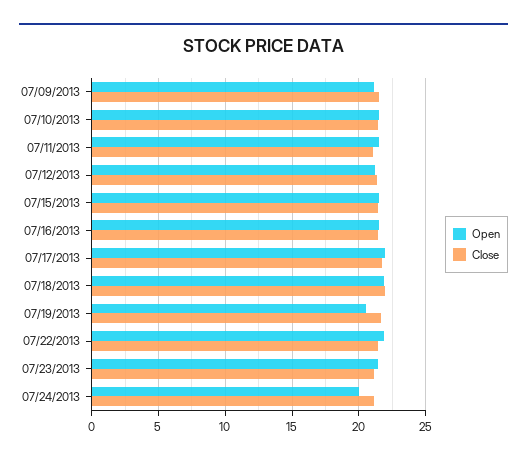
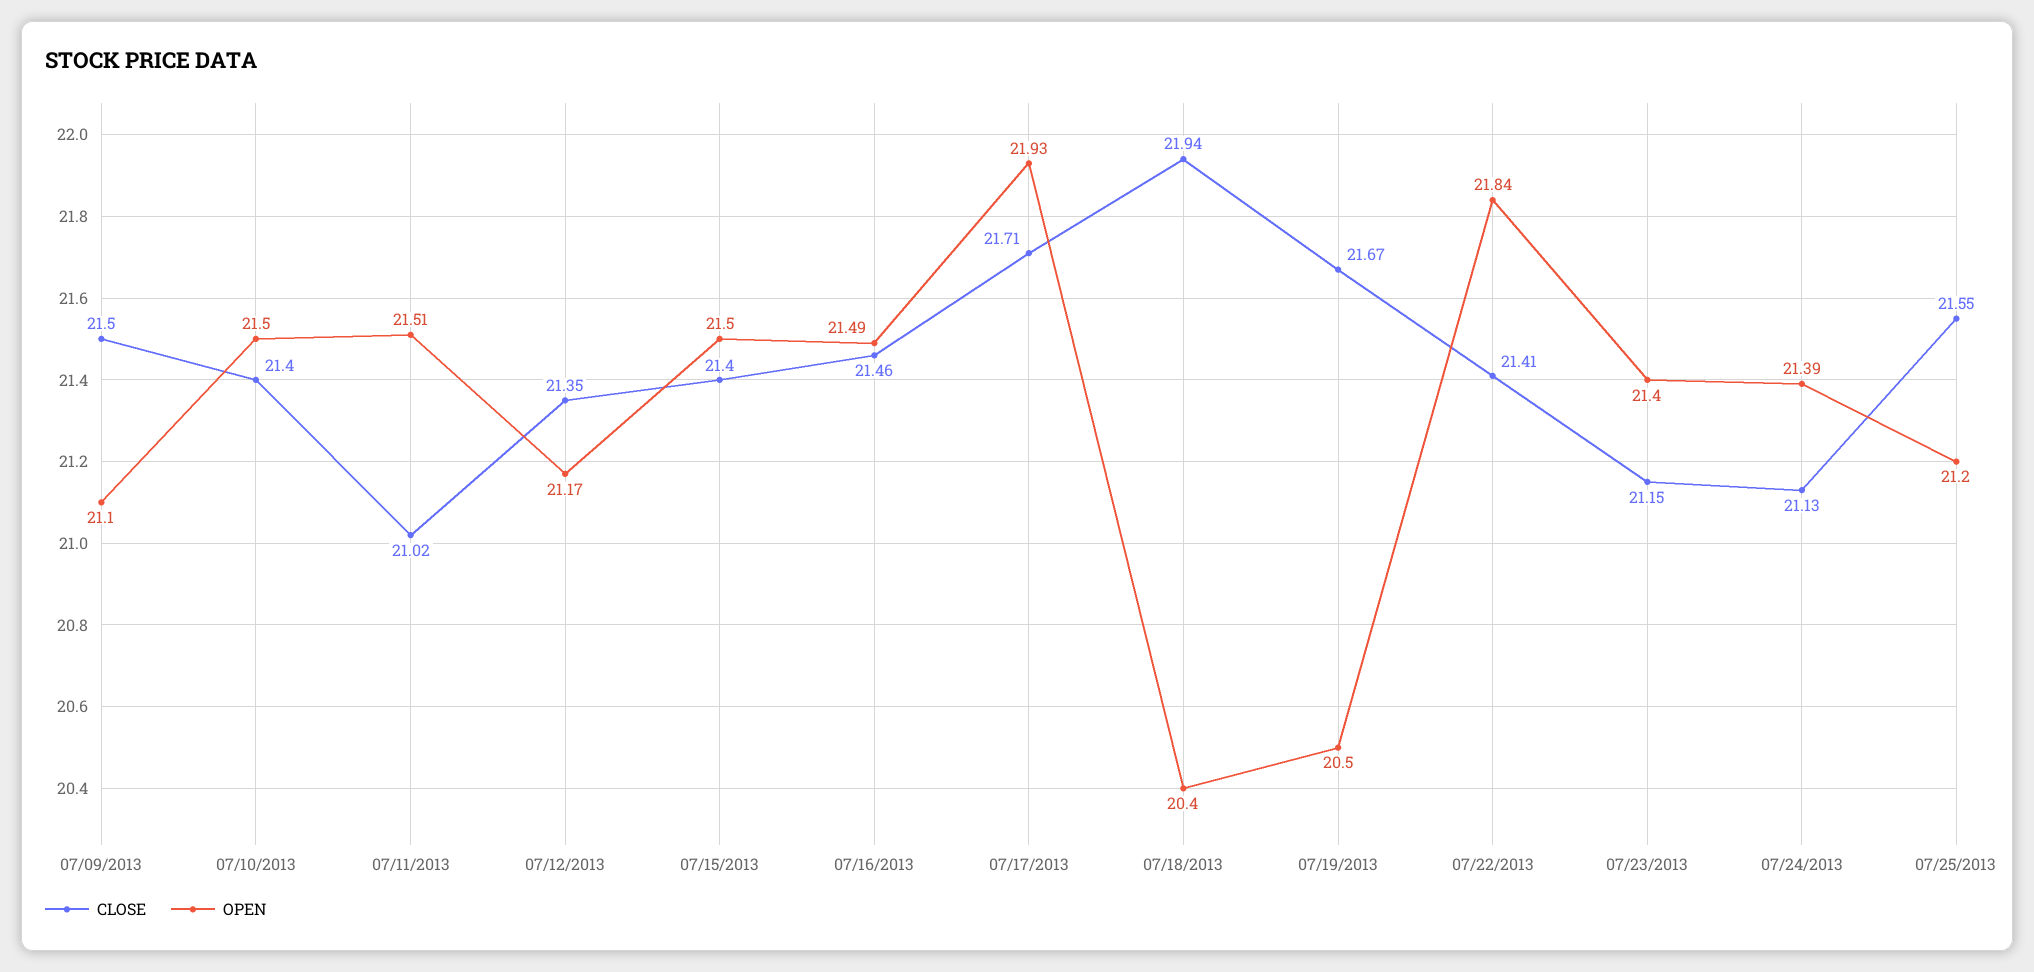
Open, 07/18/2013: 22 -> 20.4
Open, 07/24/2013: 20 -> 21.39
Close, 07/25/2013: none -> 21.55
Open, 07/25/2013: none -> 21.2

